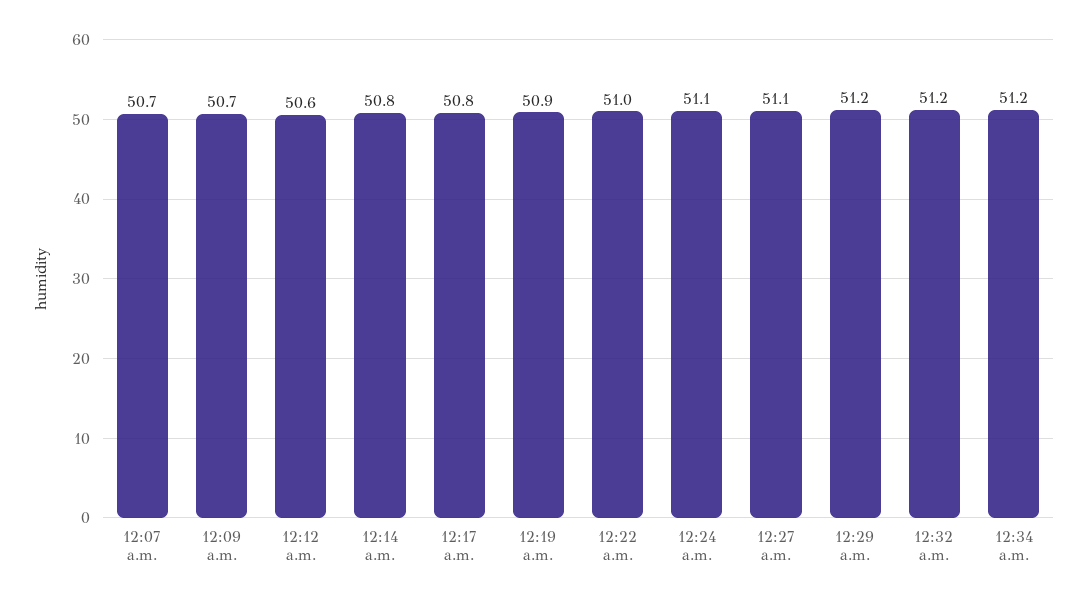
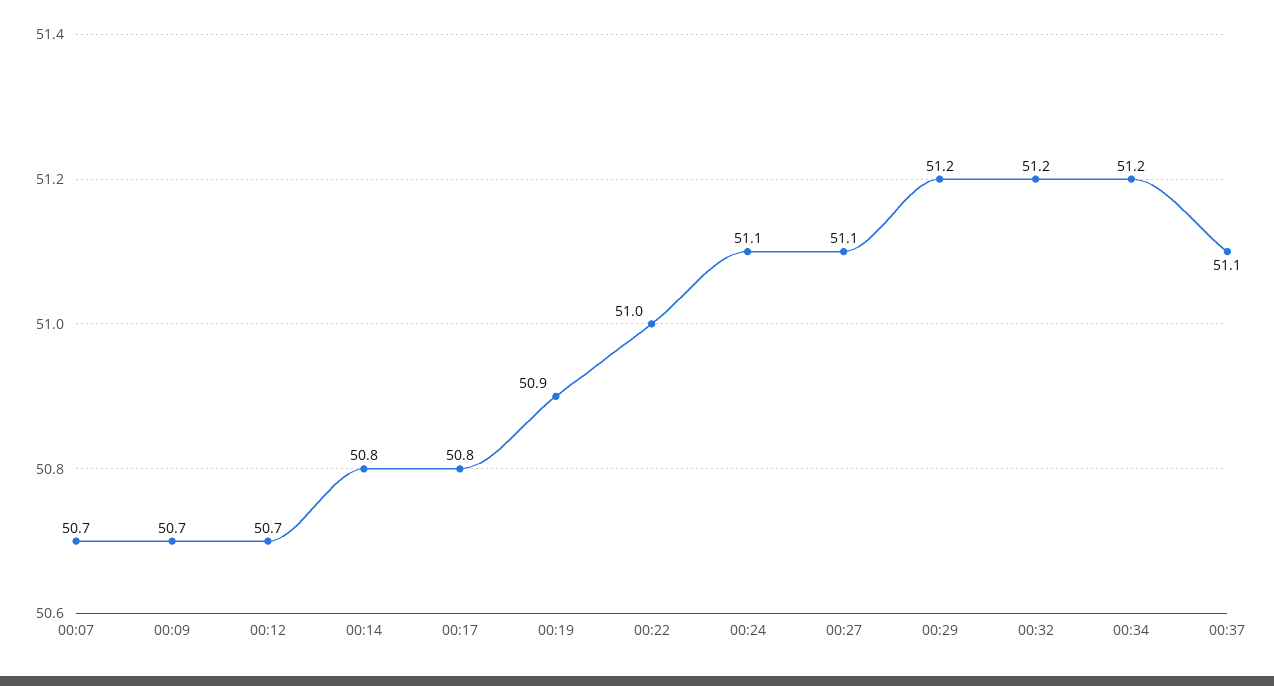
12:12 a.m.: 50.6 -> 50.7
00:37: none -> 51.1

